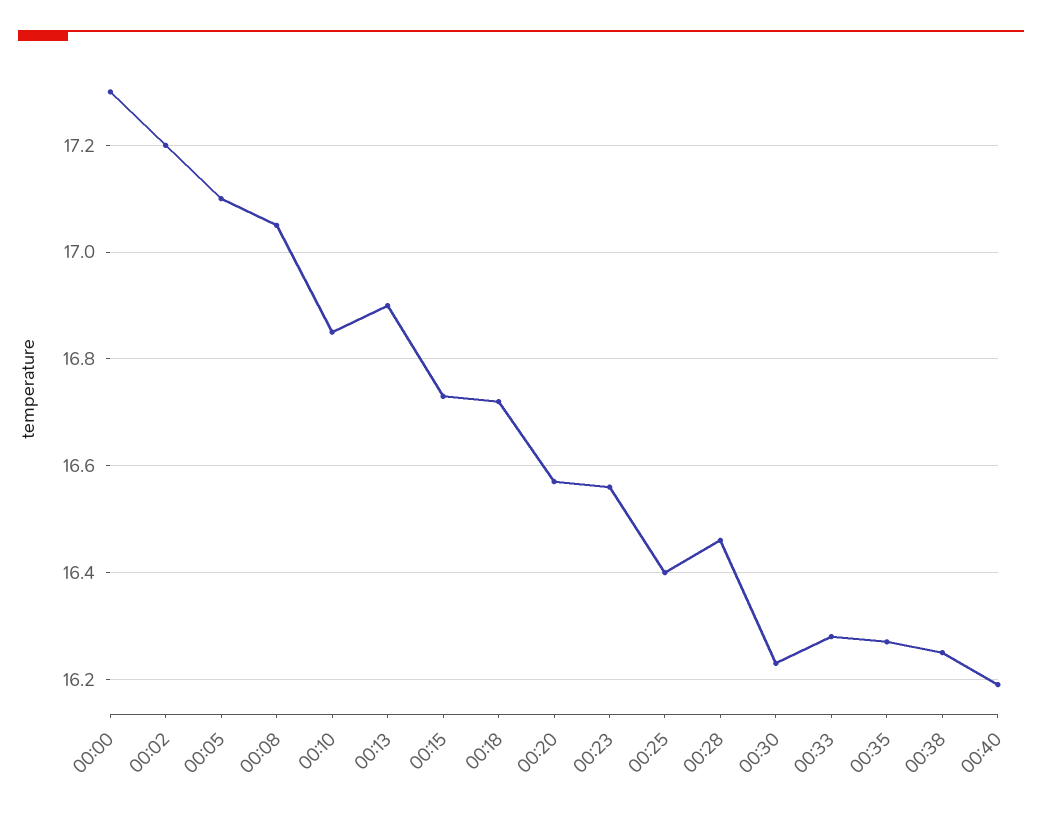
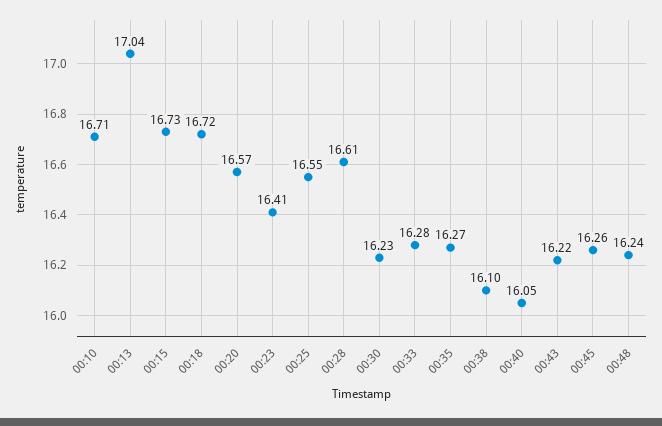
00:00: 17.3 -> none
00:02: 17.2 -> none
00:05: 17.1 -> none
00:08: 17.05 -> none
00:10: 16.85 -> 16.71
00:13: 16.9 -> 17.04
00:23: 16.55 -> 16.41
00:25: 16.4 -> 16.55
00:28: 16.45 -> 16.61
00:38: 16.25 -> 16.1
00:40: 16.2 -> 16.05
00:43: none -> 16.22
00:45: none -> 16.26
00:48: none -> 16.24

